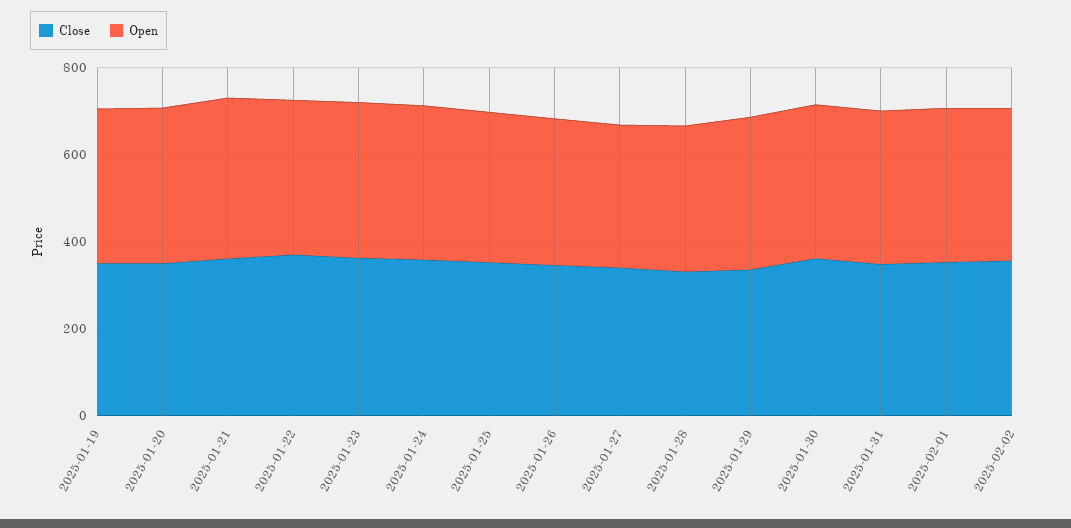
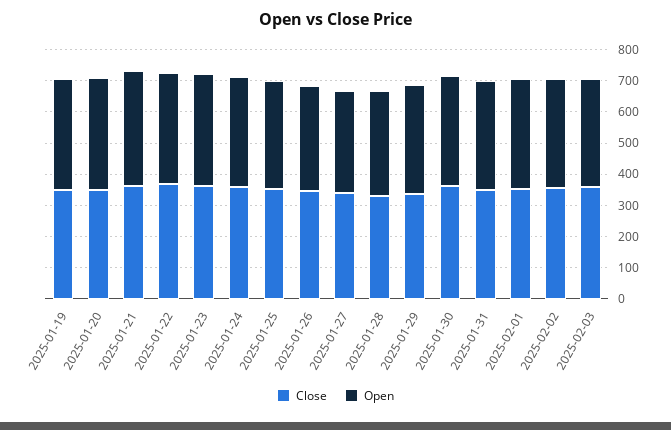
Close, 2025-02-03: none -> 350
Open, 2025-02-03: none -> 350

